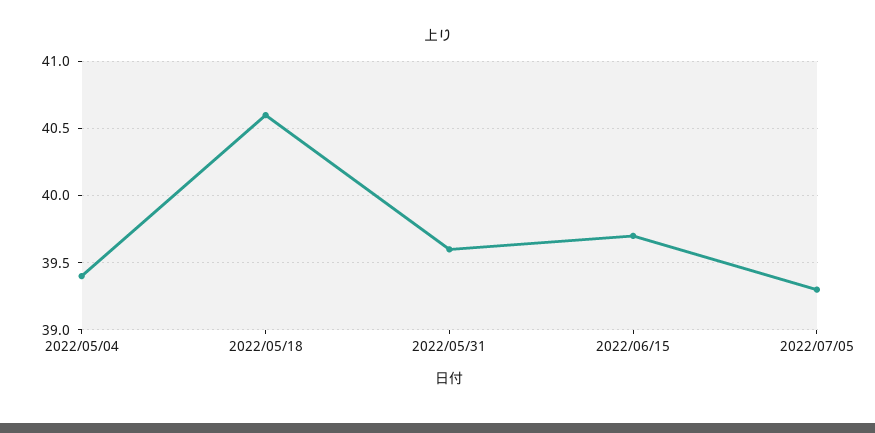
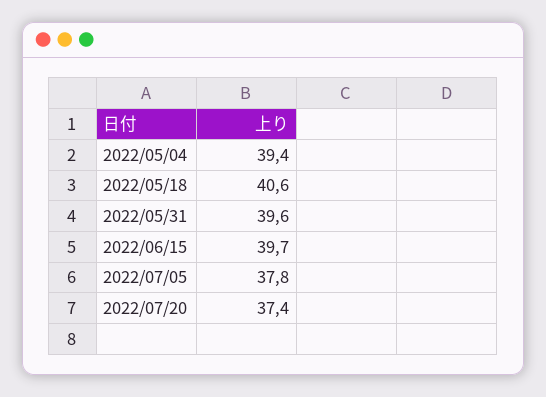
2022/07/05: 39.3 -> 37.8
2022/07/20: none -> 37.4

